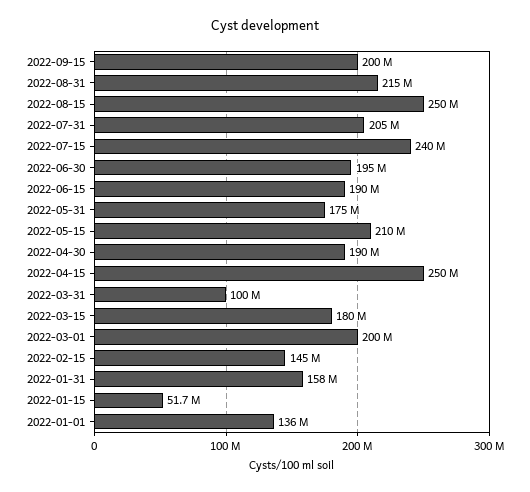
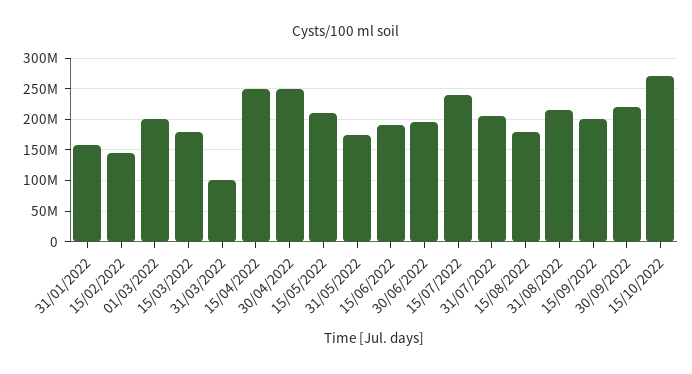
2022-08-15: 250000000 -> 180000000
2022-04-30: 190000000 -> 250000000
2022-01-15: 51700000 -> none
2022-01-01: 136000000 -> none
30/09/2022: none -> 220000000
15/10/2022: none -> 270000000

